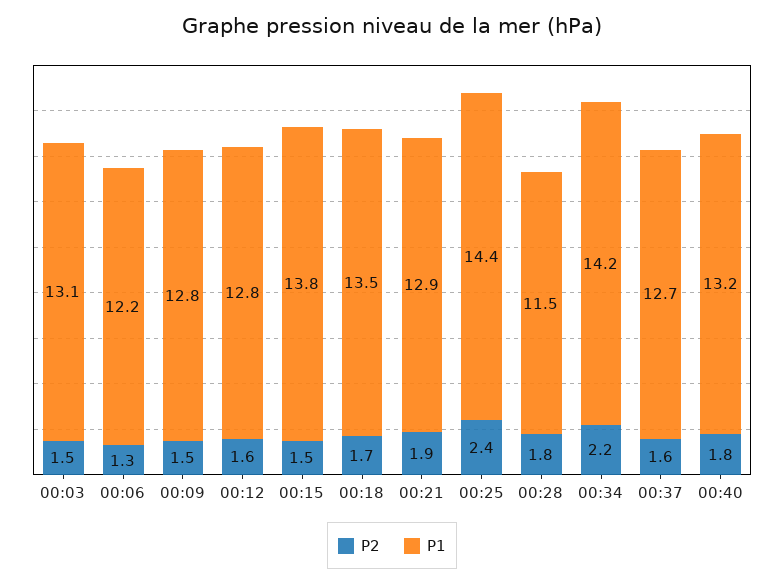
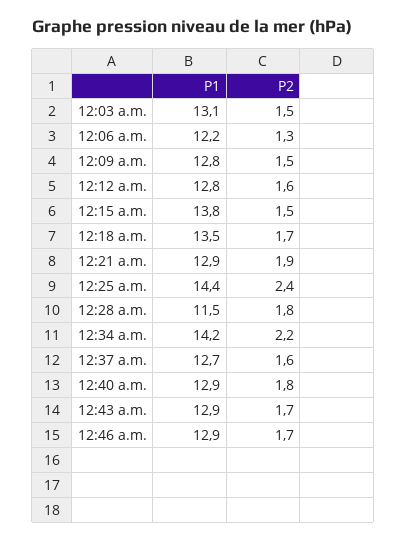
P1, 00:40: 13.2 -> 12.9
P1, 12:43 a.m.: none -> 12.9
P2, 12:43 a.m.: none -> 1.7
P1, 12:46 a.m.: none -> 12.9
P2, 12:46 a.m.: none -> 1.7

